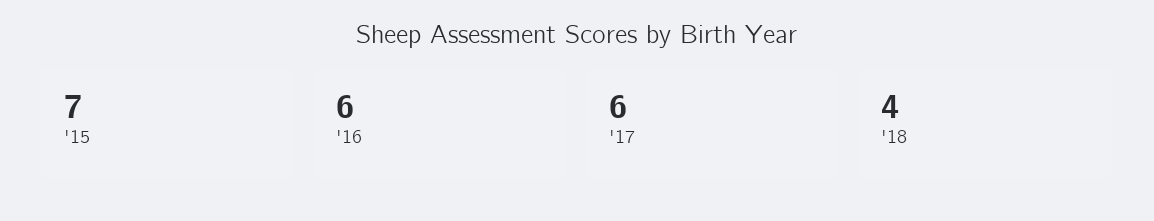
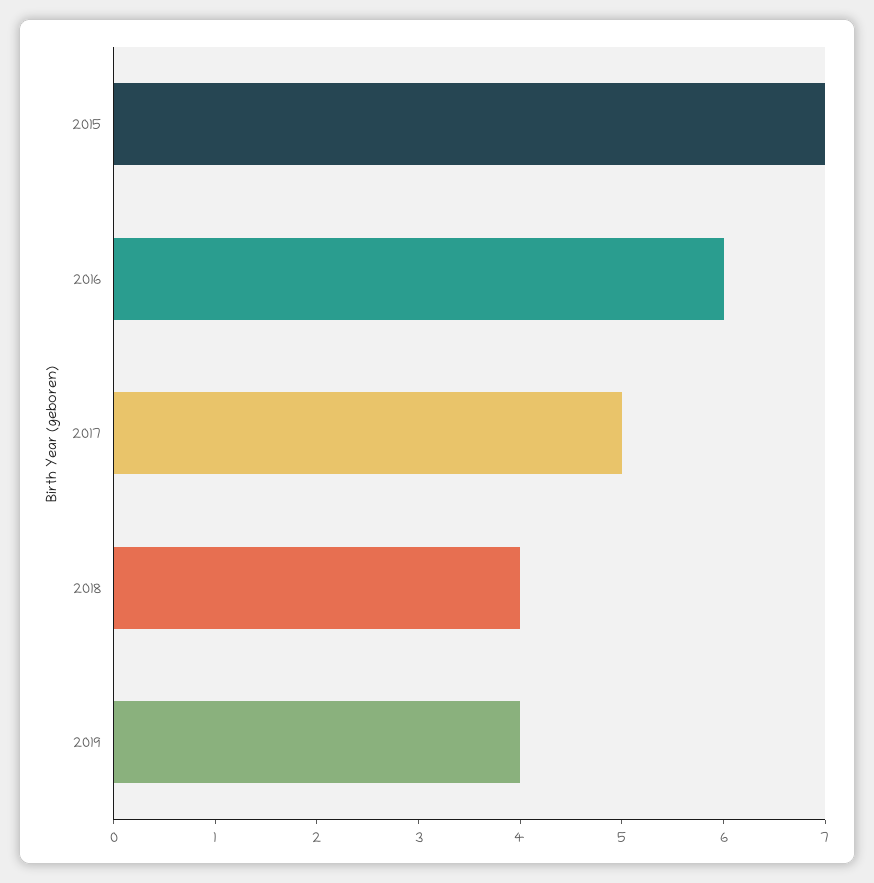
'17: 6 -> 5
2019: none -> 4

